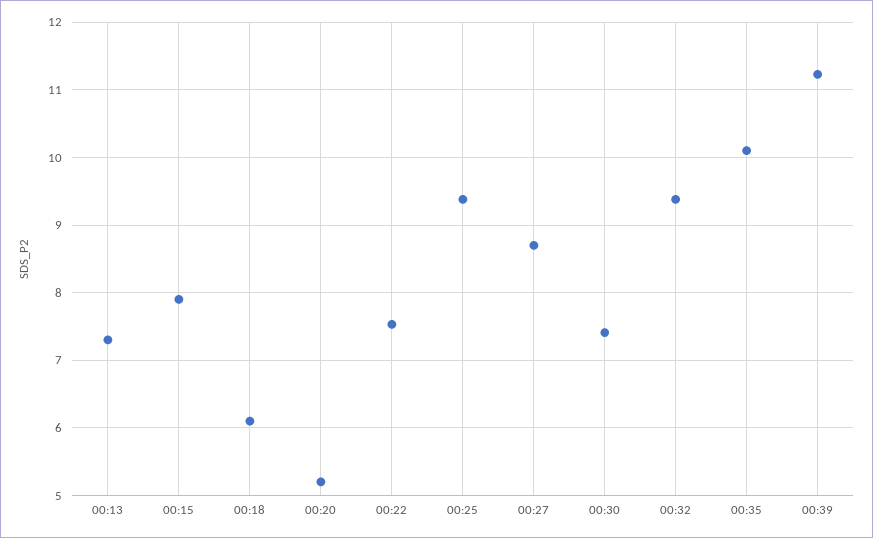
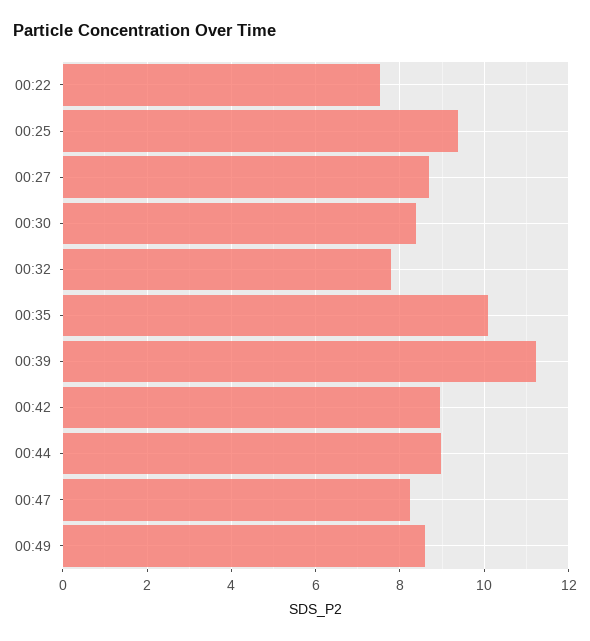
00:13: 7.3 -> none
00:15: 7.9 -> none
00:18: 6.1 -> none
00:20: 5.2 -> none
00:30: 7.4 -> 8.4
00:32: 9.4 -> 7.8
00:42: none -> 9
00:44: none -> 9
00:47: none -> 8.2
00:49: none -> 8.6

